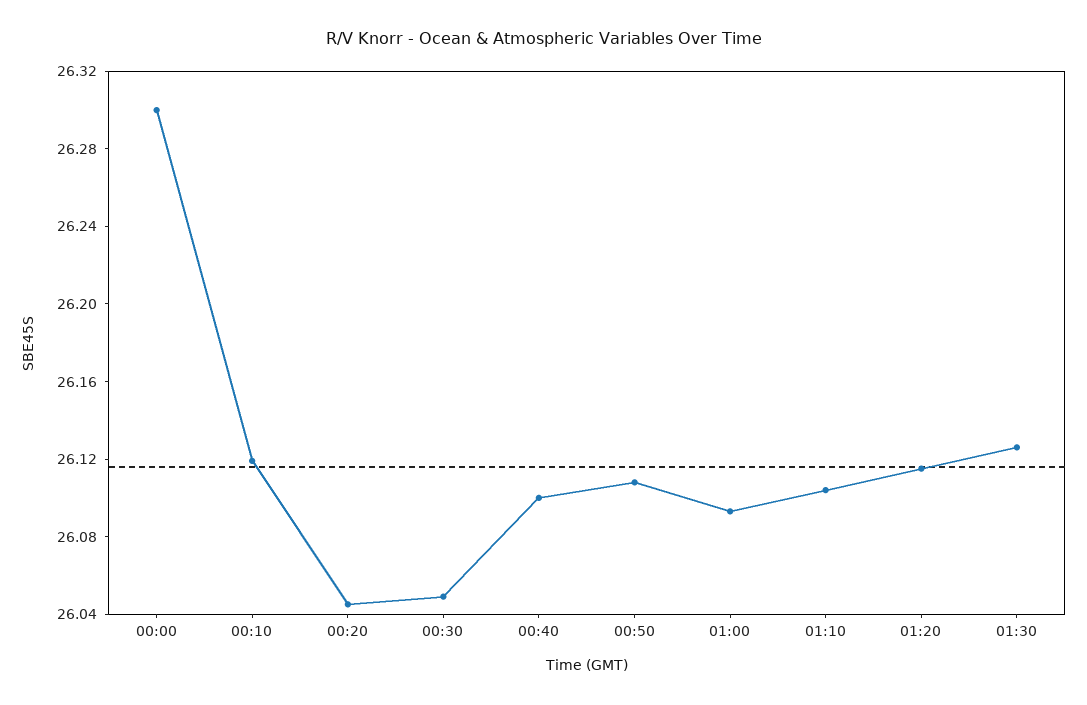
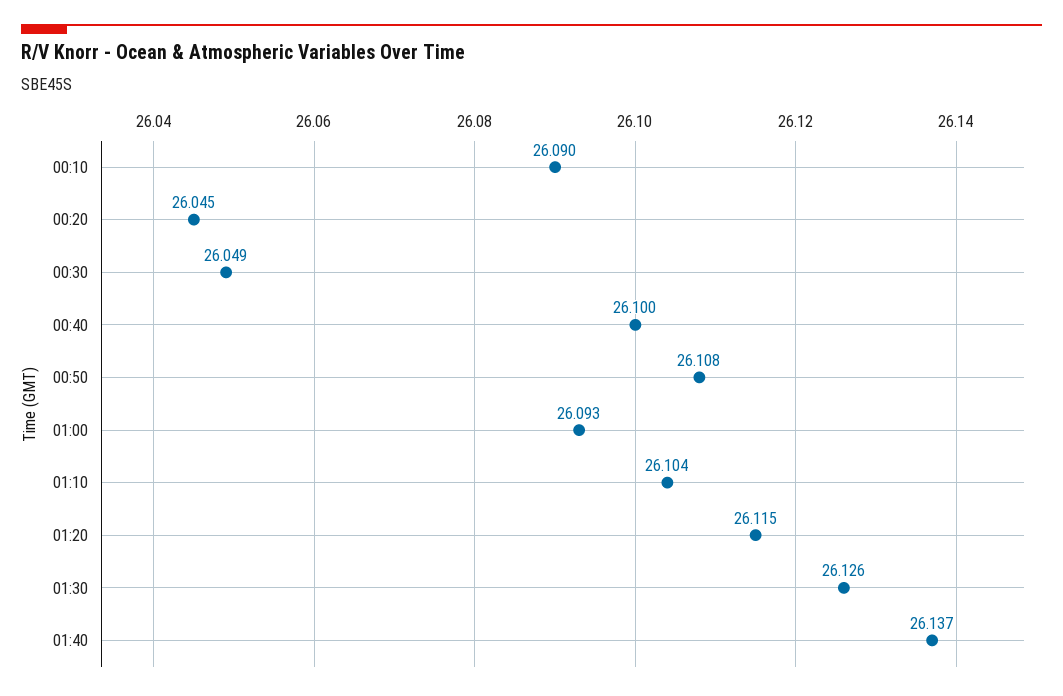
00:00: 26.3 -> none
00:10: 26.12 -> 26.09
01:40: none -> 26.137

